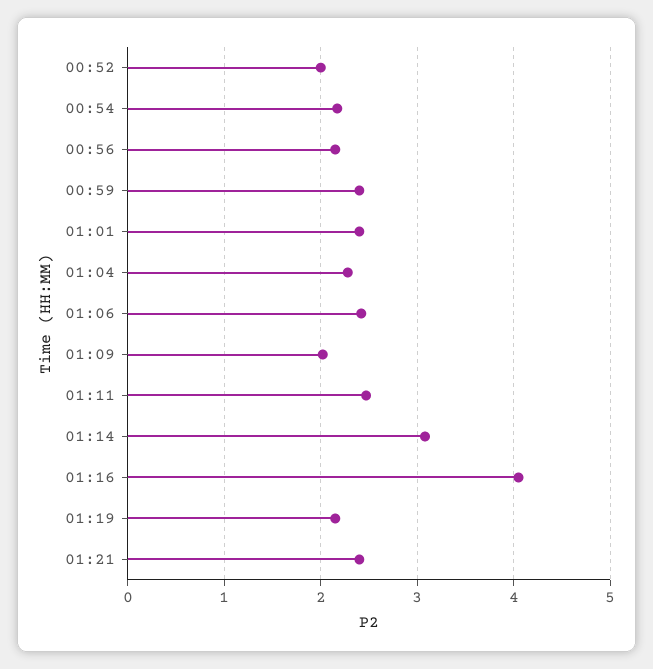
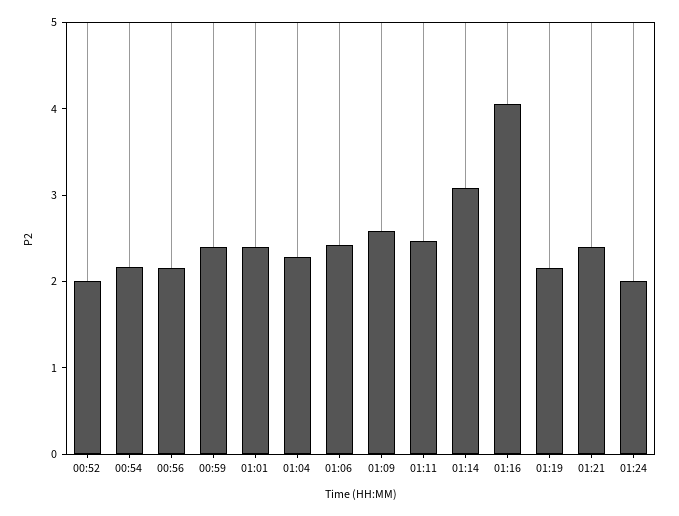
01:09: 2 -> 2.6
01:24: none -> 2

